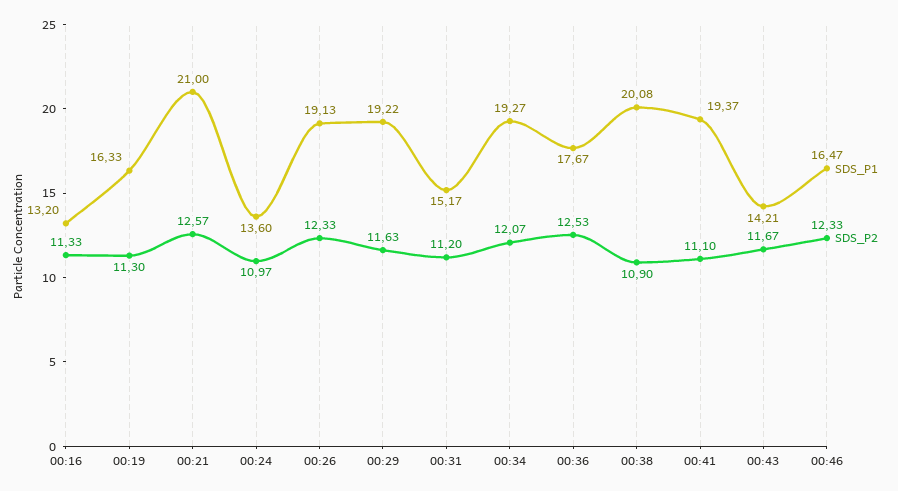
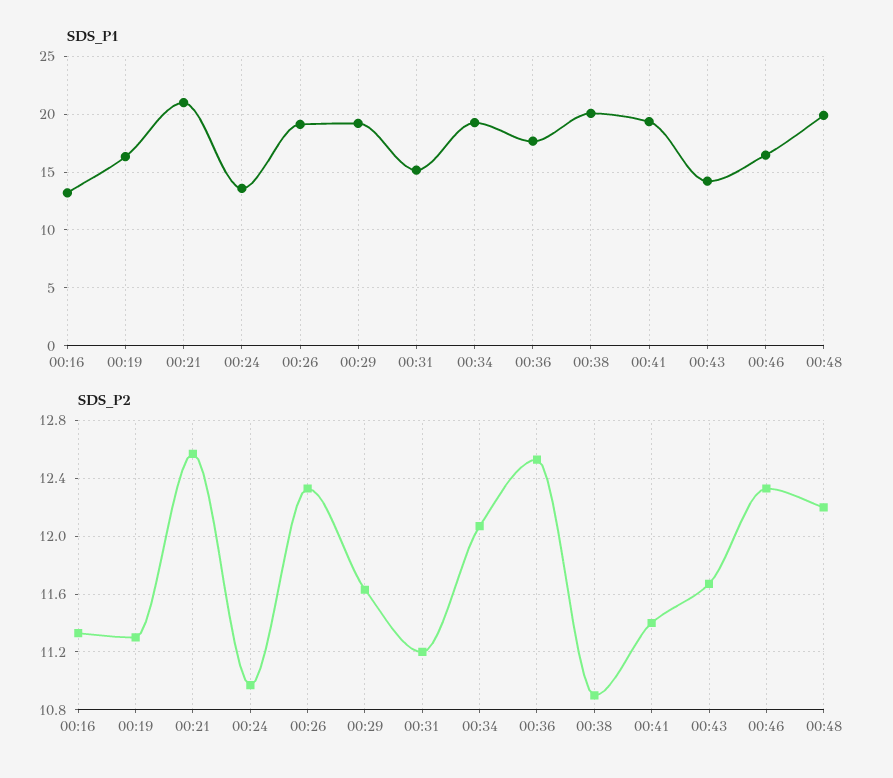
SDS_P2, 00:41: 11.1 -> 11.4
SDS_P1, 00:48: none -> 20
SDS_P2, 00:48: none -> 12.2

